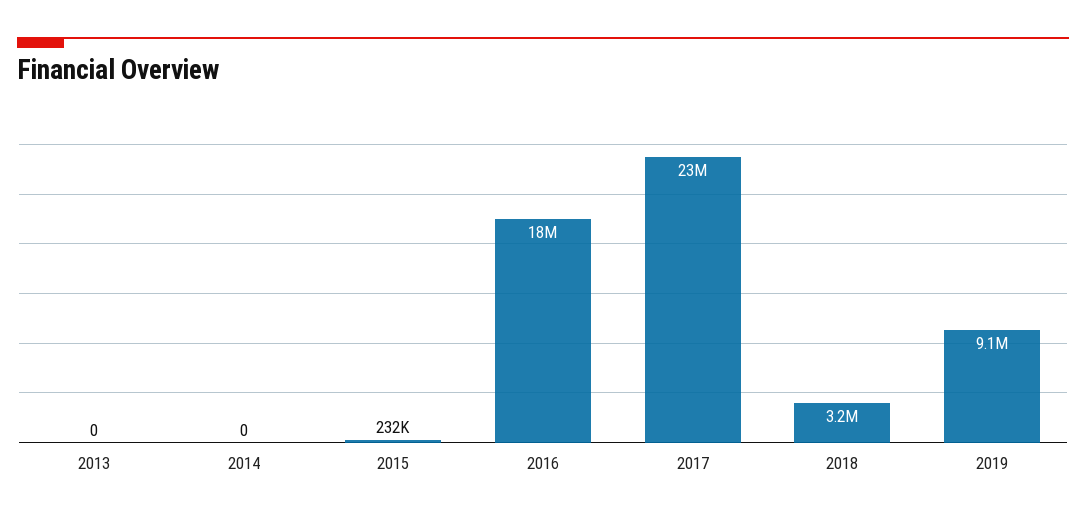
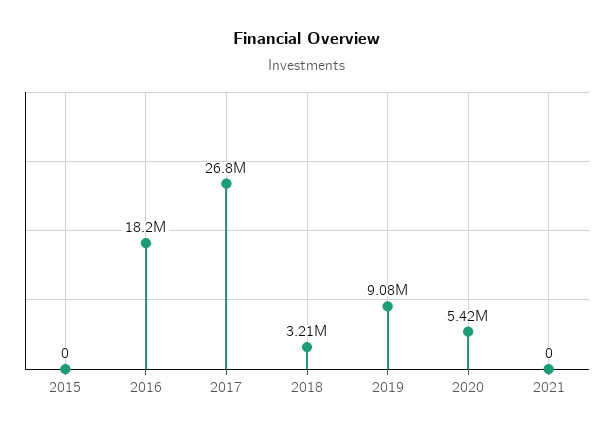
2013: 0 -> none
2014: 0 -> none
2015: 232000 -> 0
2017: 23000000 -> 26800000
2020: none -> 5420000
2021: none -> 0

